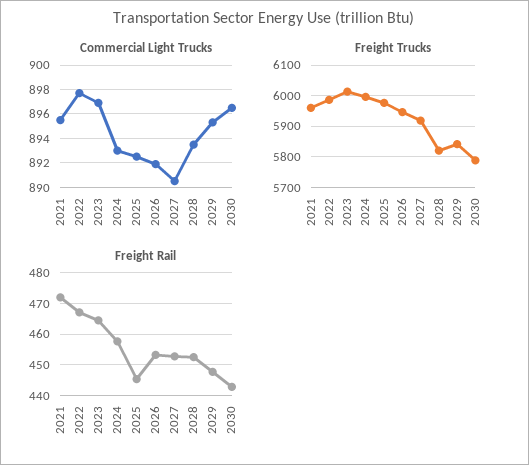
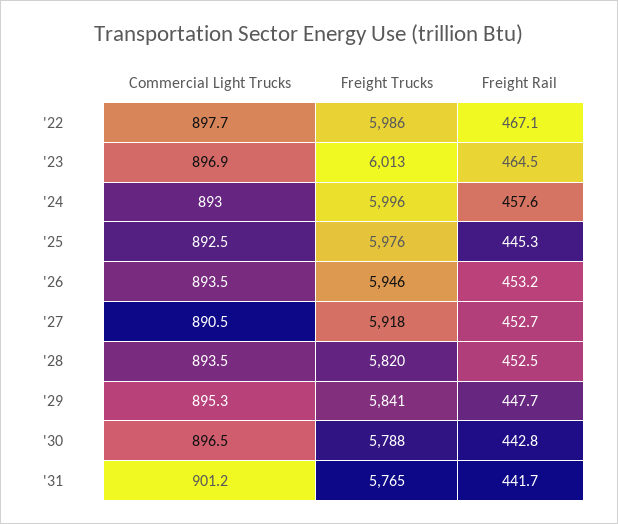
Commercial Light Trucks, 2021: 895.5 -> none
Commercial Light Trucks, 2026: 892 -> 893.5
Freight Trucks, 2021: 5960 -> none
Freight Rail, 2021: 472 -> none
Commercial Light Trucks, '31: none -> 901.2
Freight Trucks, '31: none -> 5765
Freight Rail, '31: none -> 441.7

